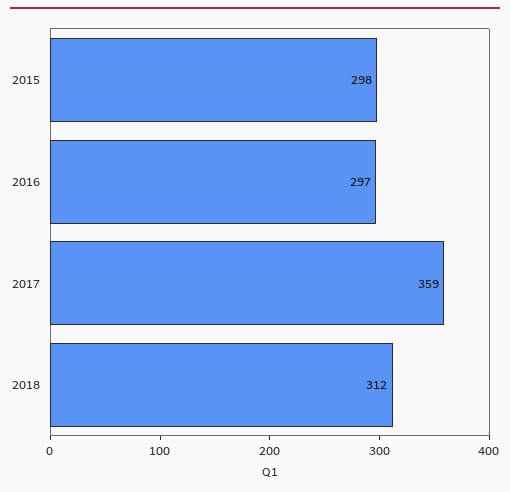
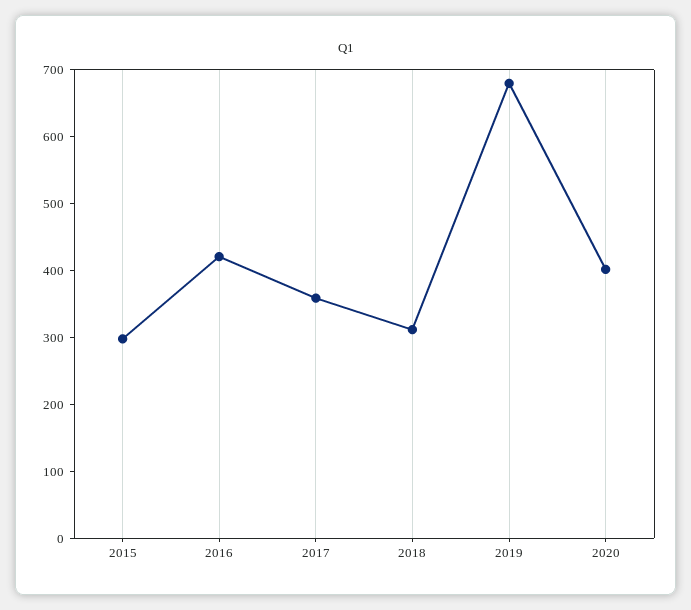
2016: 297 -> 420
2019: none -> 680
2020: none -> 400

